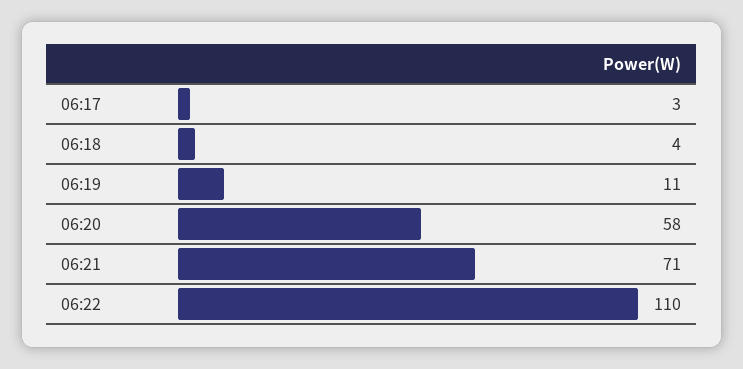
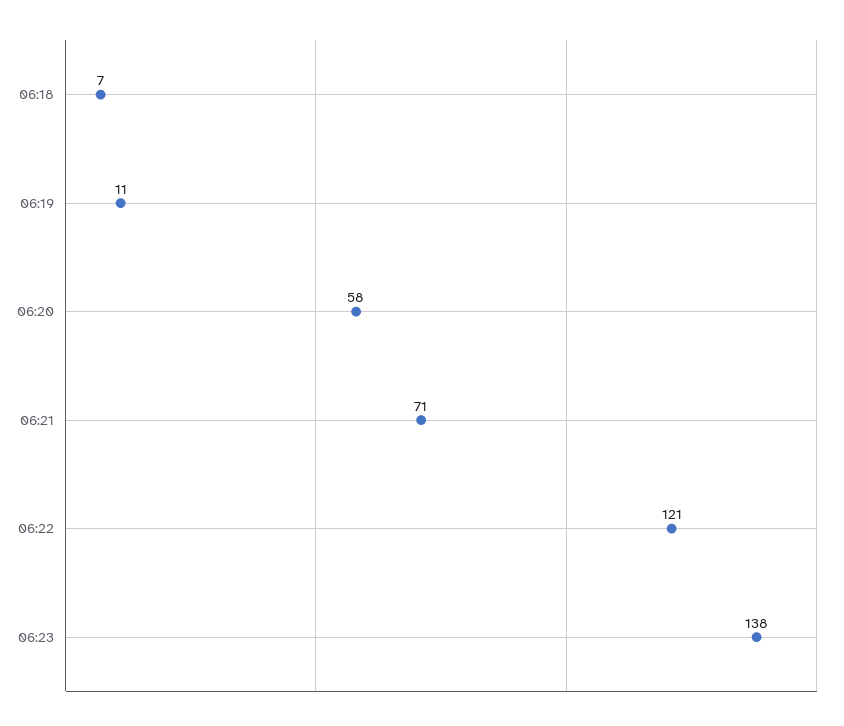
06:17: 3 -> none
06:18: 4 -> 7
06:22: 110 -> 121
06:23: none -> 138

